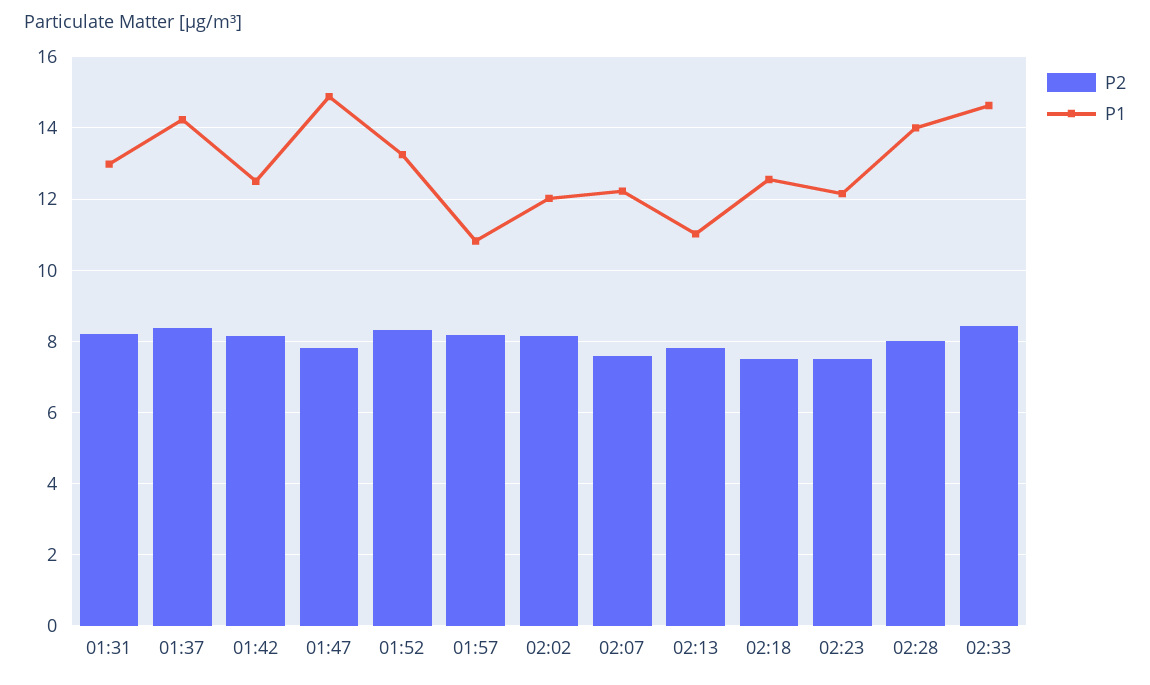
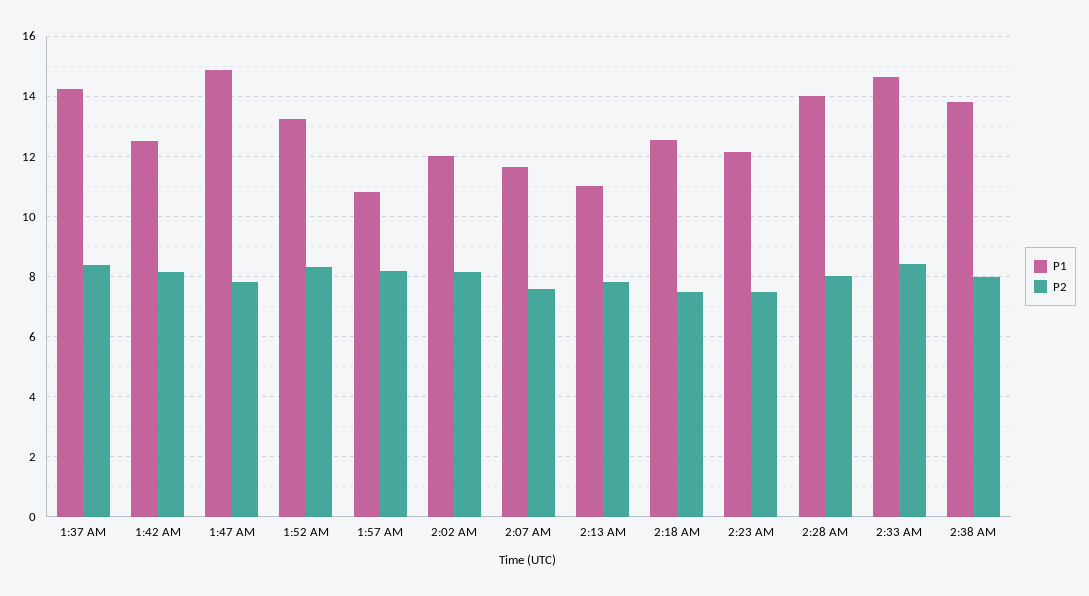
P2, 01:31: 8.2 -> none
P1, 01:31: 13 -> none
P1, 02:07: 12.2 -> 11.6
P1, 2:38 AM: none -> 13.8
P2, 2:38 AM: none -> 8

